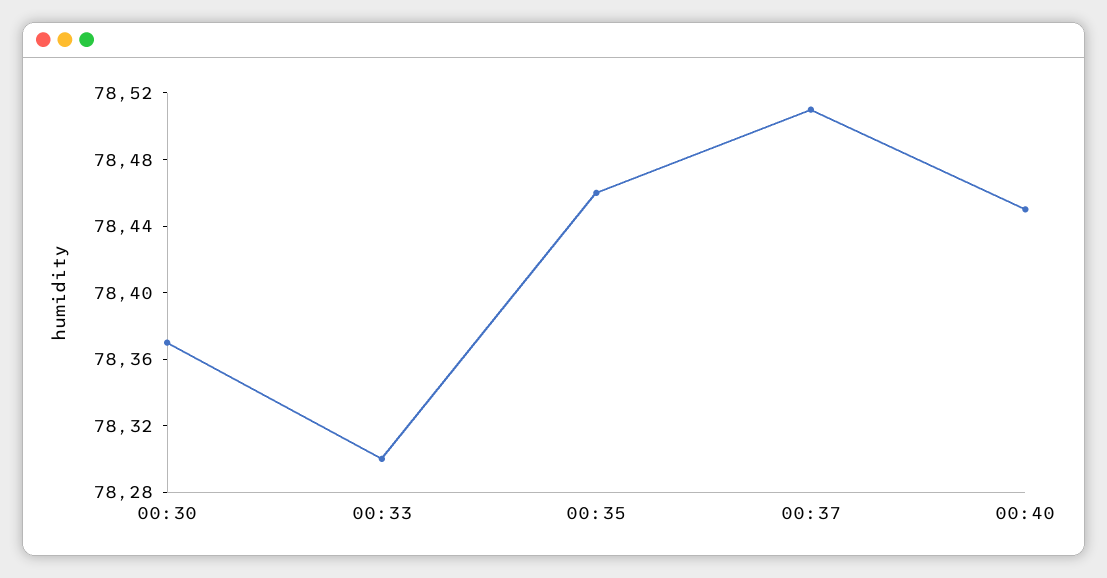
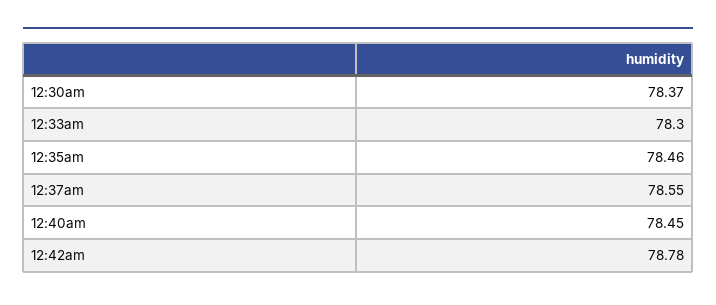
00:37: 78.51 -> 78.55
12:42am: none -> 78.78

